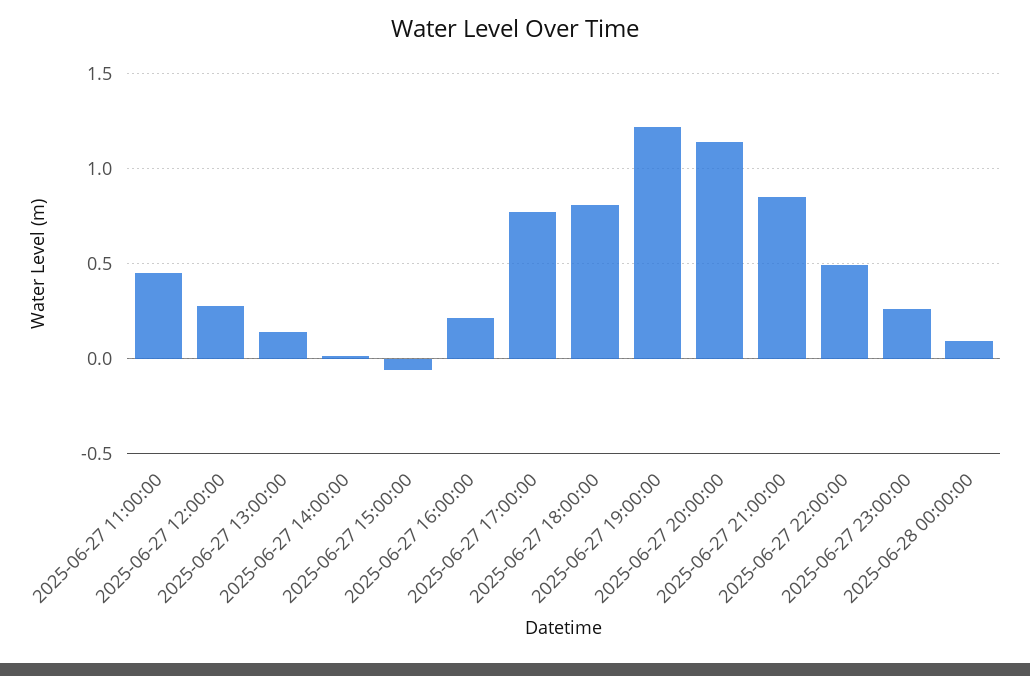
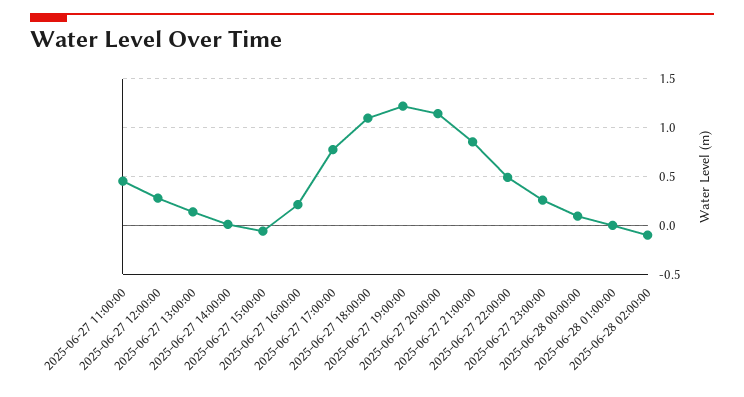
2025-06-27 18:00:00: 0.8 -> 1.1
2025-06-28 01:00:00: none -> 0
2025-06-28 02:00:00: none -> -0.1

